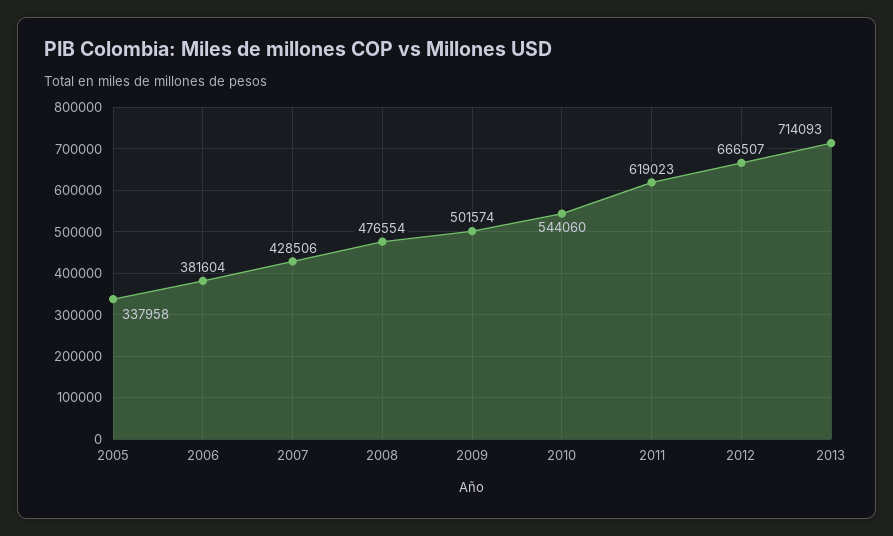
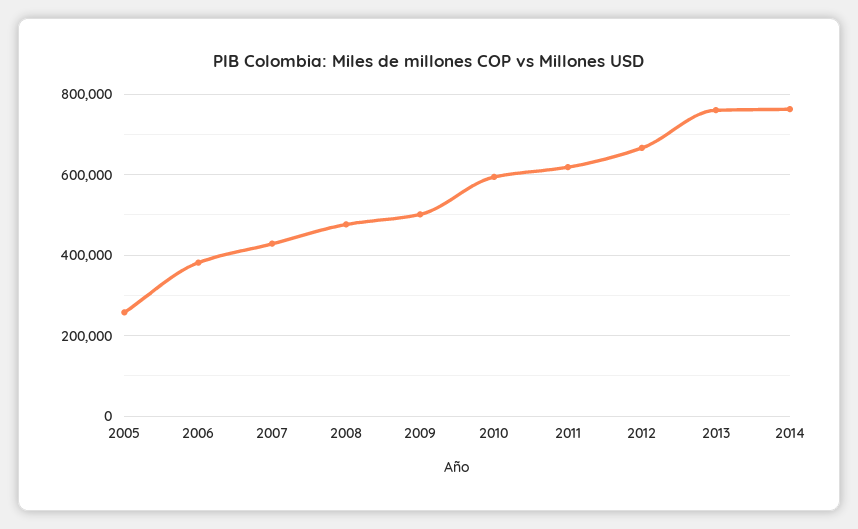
2005: 337958 -> 260000
2010: 544060 -> 600000
2013: 714093 -> 760000
2014: none -> 760000

